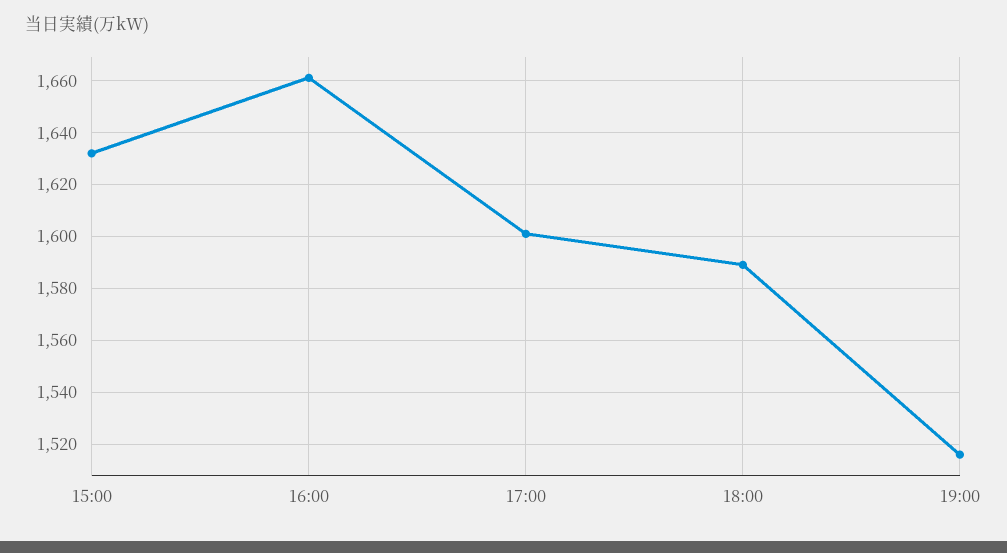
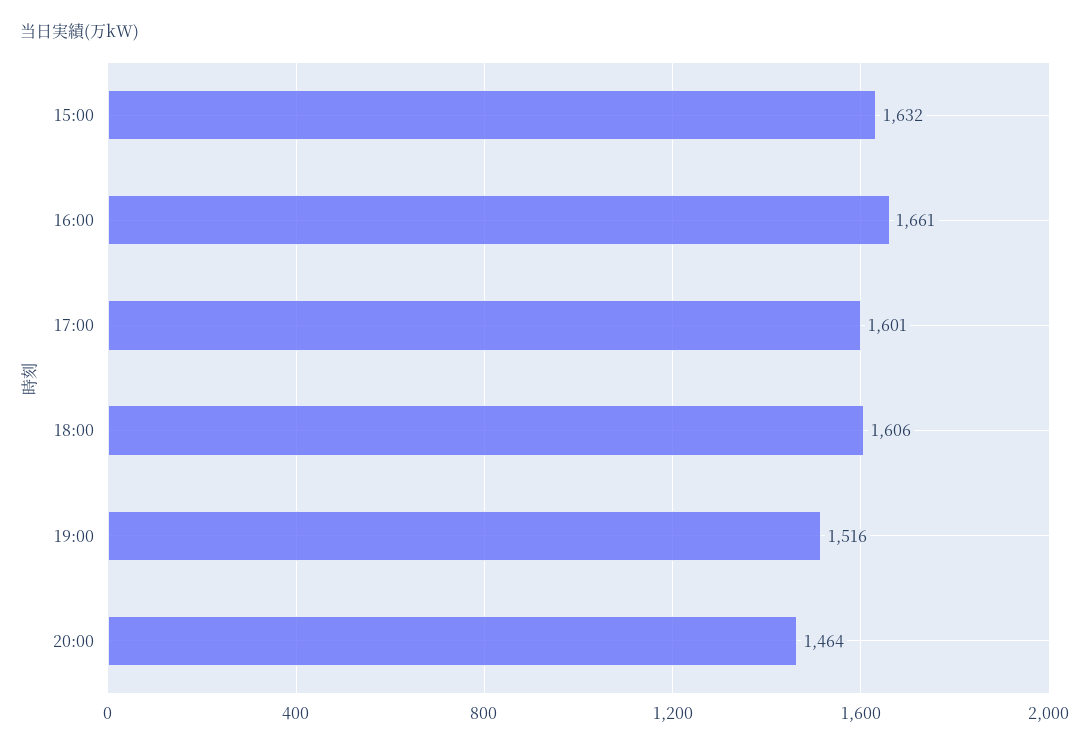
18:00: 1590 -> 1606
20:00: none -> 1464

